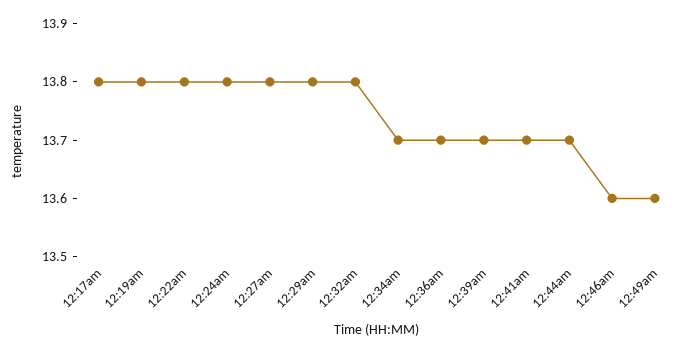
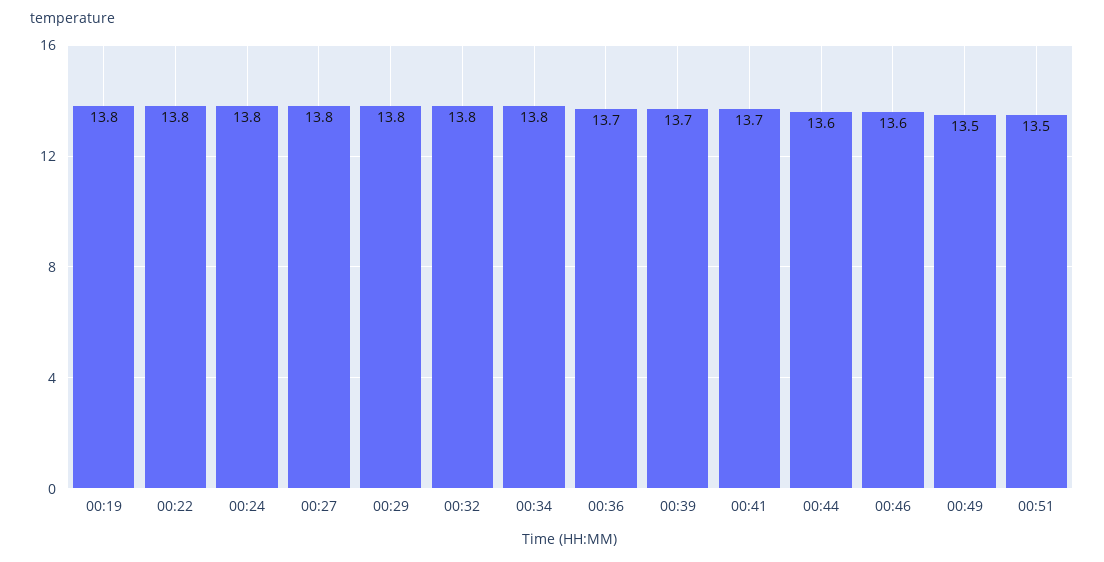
12:17am: 13.8 -> none
12:34am: 13.7 -> 13.8
12:44am: 13.7 -> 13.6
12:49am: 13.6 -> 13.5
00:51: none -> 13.5

